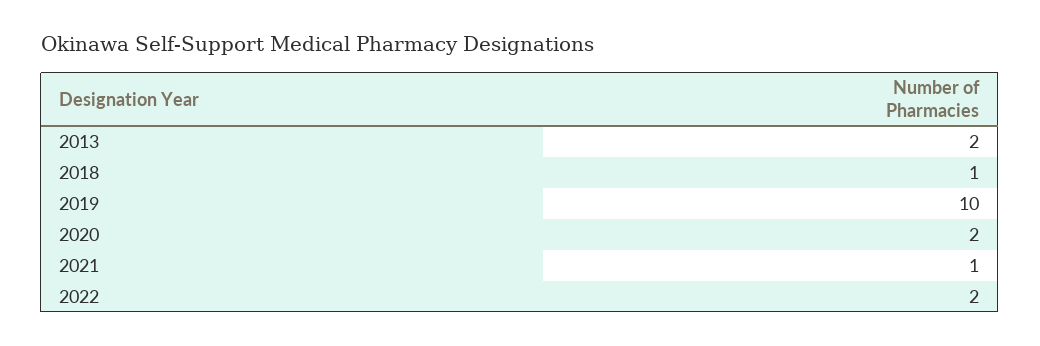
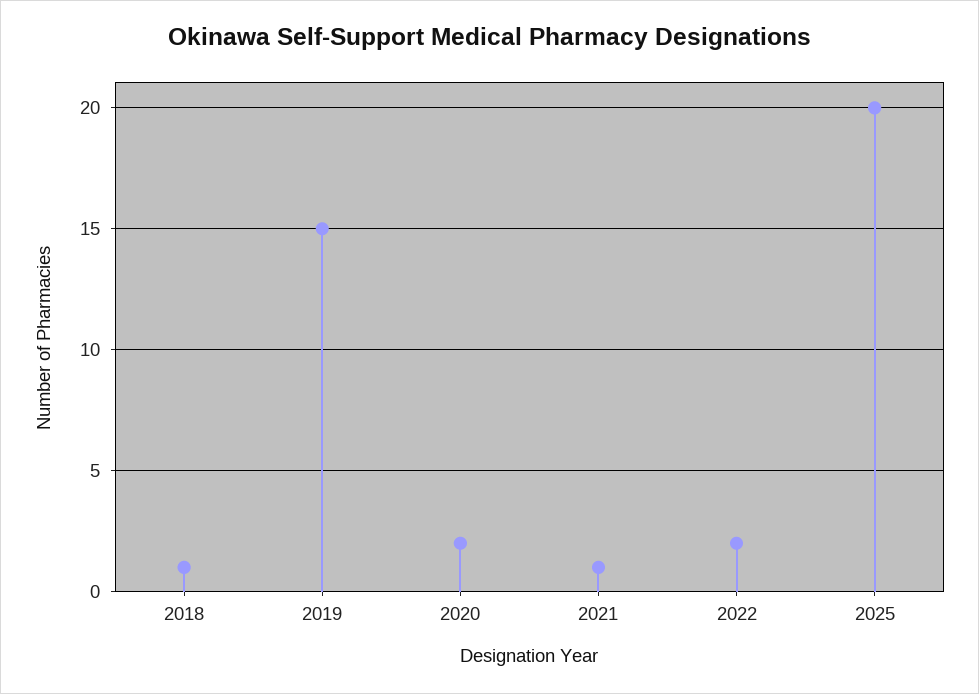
2013: 2 -> none
2019: 10 -> 15
2025: none -> 20

